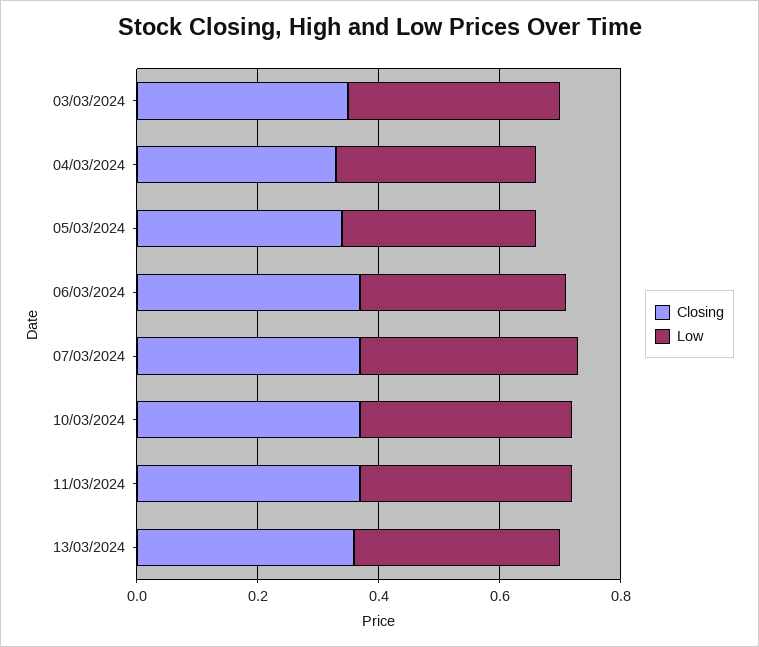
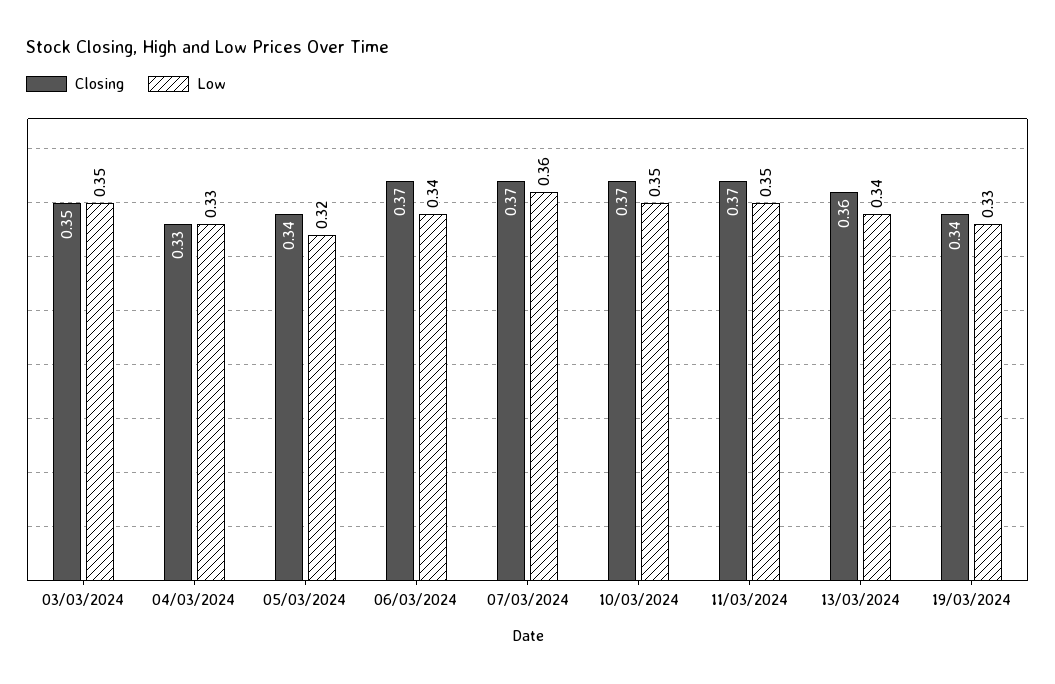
Closing, 19/03/2024: none -> 0.34
Low, 19/03/2024: none -> 0.33

